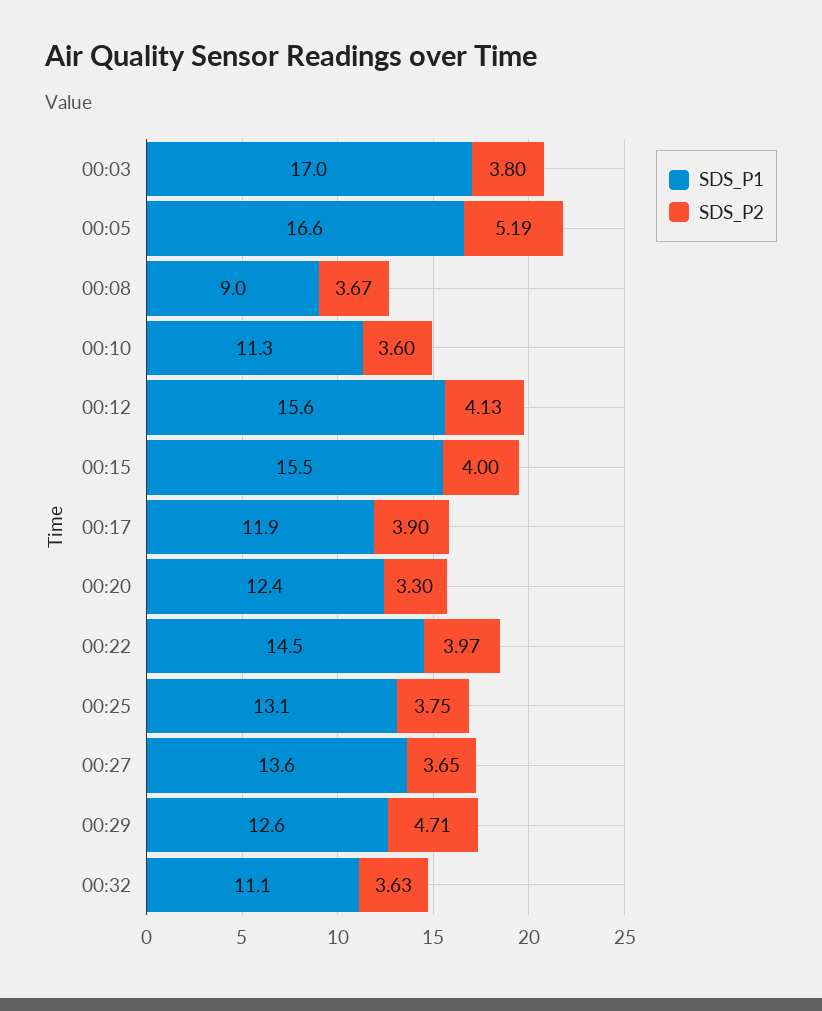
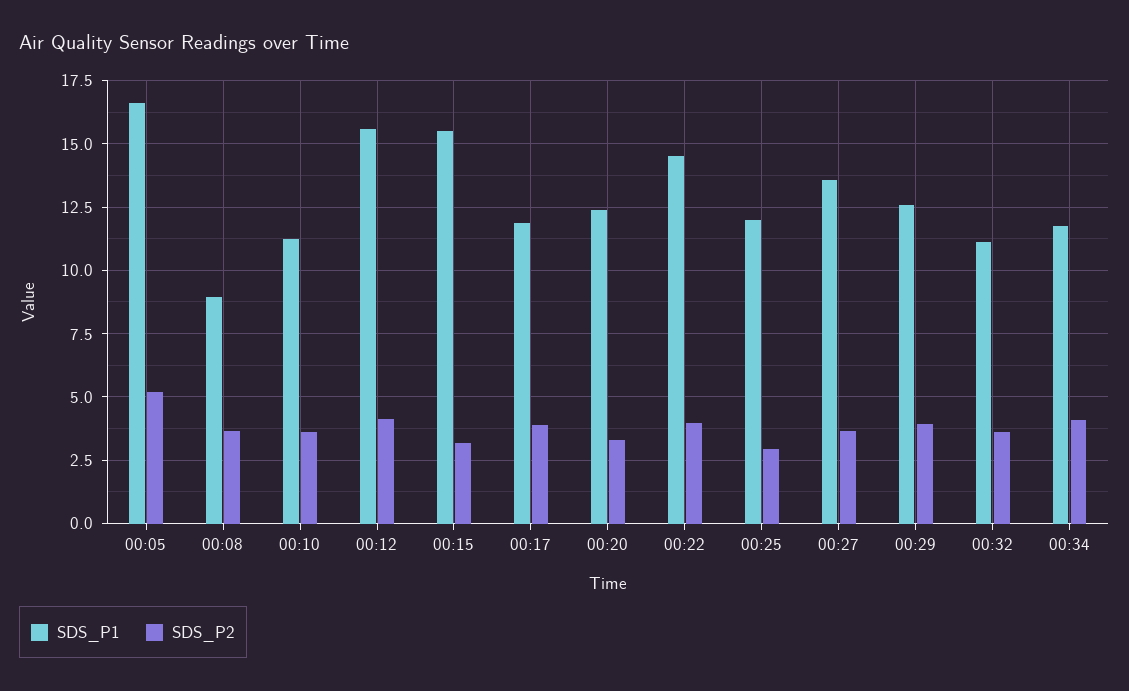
SDS_P1, 00:03: 17 -> none
SDS_P2, 00:03: 3.8 -> none
SDS_P2, 00:15: 4 -> 3.25
SDS_P1, 00:25: 13.1 -> 12
SDS_P2, 00:25: 3.75 -> 3
SDS_P2, 00:29: 4.71 -> 4
SDS_P1, 00:34: none -> 11.75
SDS_P2, 00:34: none -> 4

